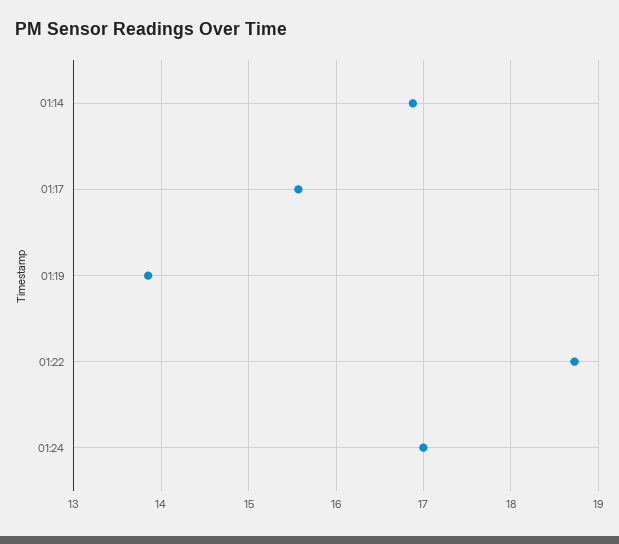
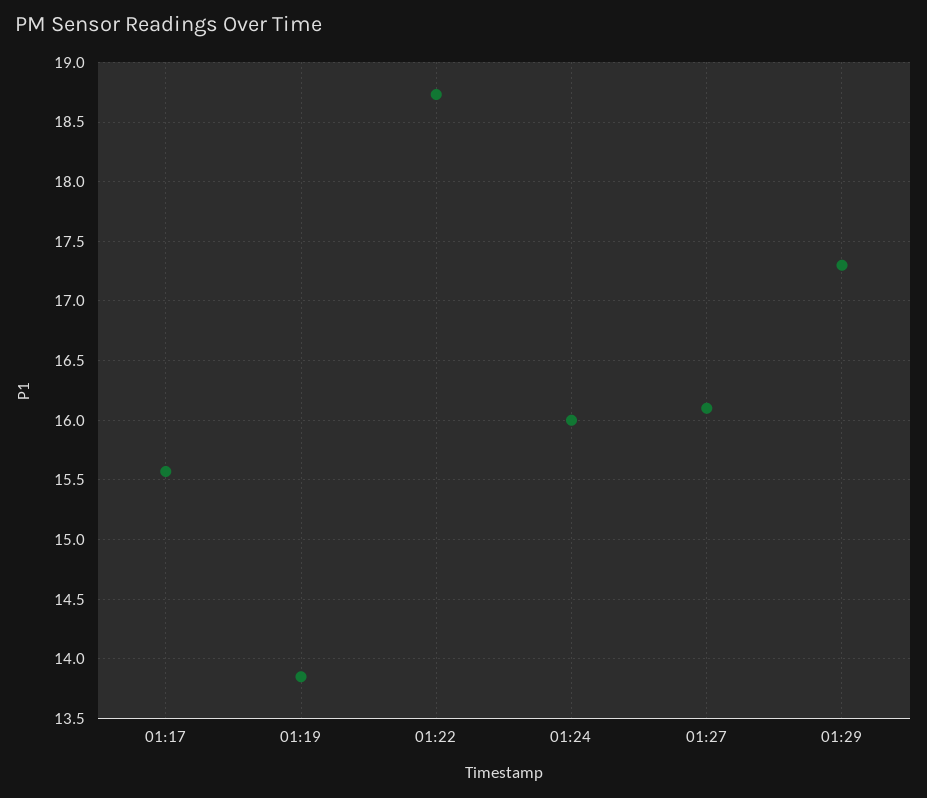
01:14: 16.9 -> none
01:24: 17 -> 16
01:27: none -> 16.1
01:29: none -> 17.3

